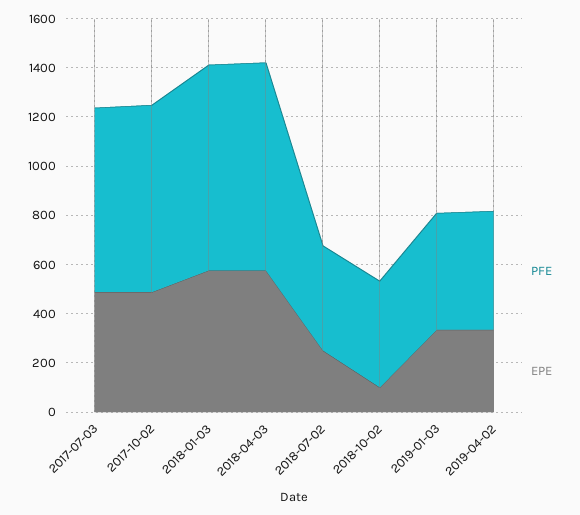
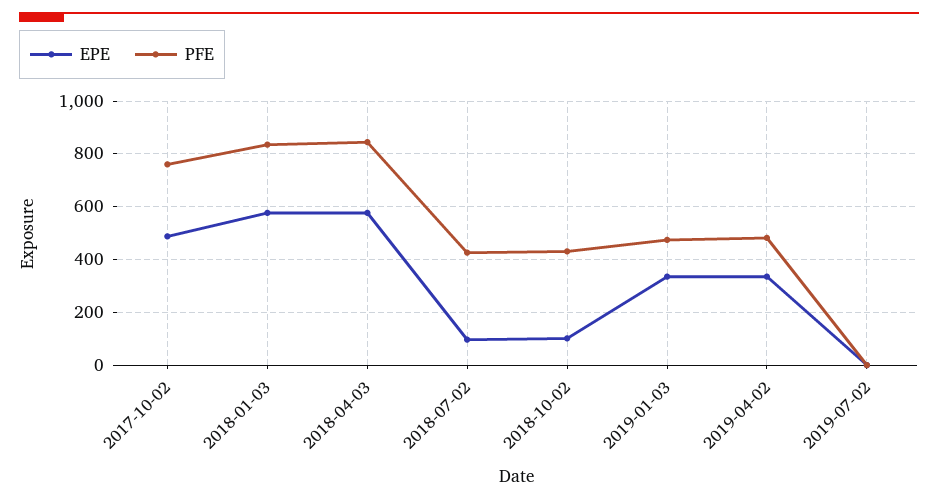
PFE, 2017-07-03: 750 -> none
EPE, 2017-07-03: 500 -> none
EPE, 2018-07-02: 250 -> 100
EPE, 2019-07-02: none -> 0
PFE, 2019-07-02: none -> 0

